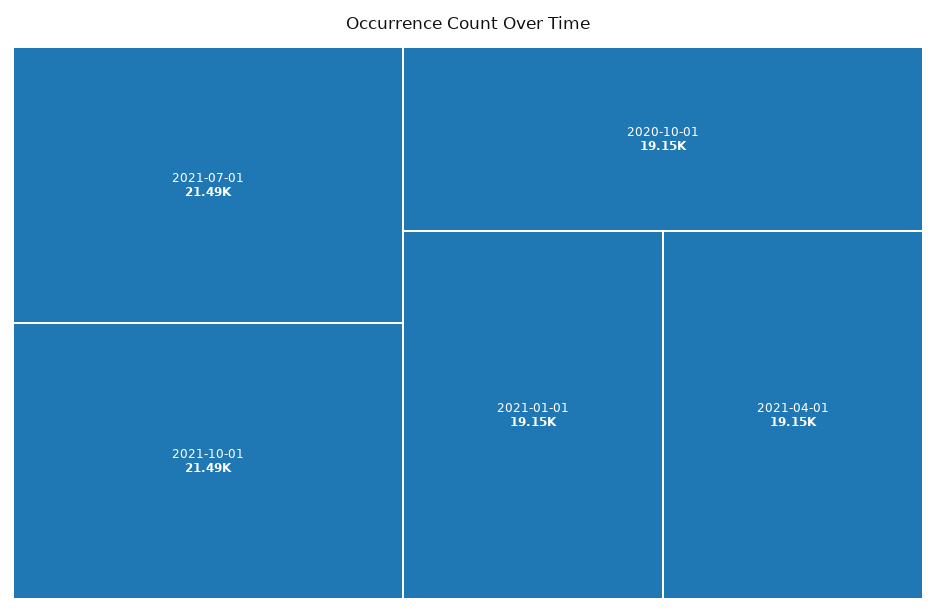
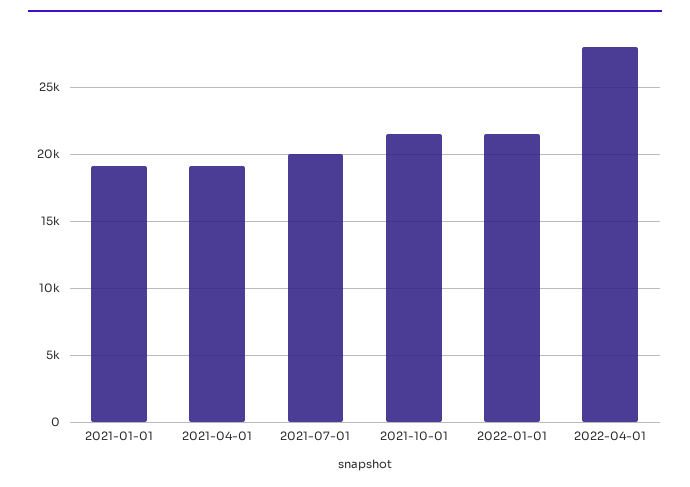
2021-07-01: 21490 -> 20000
2020-10-01: 19150 -> none
2022-01-01: none -> 21500
2022-04-01: none -> 28000

